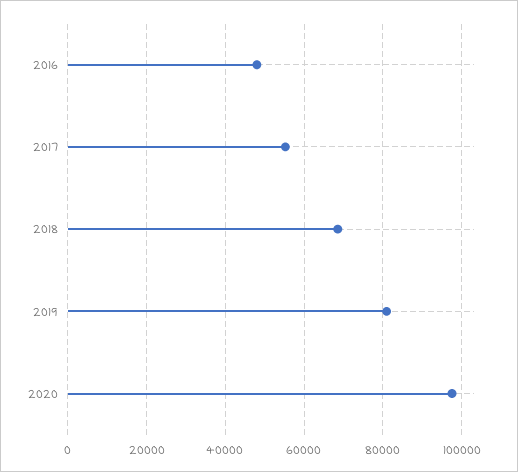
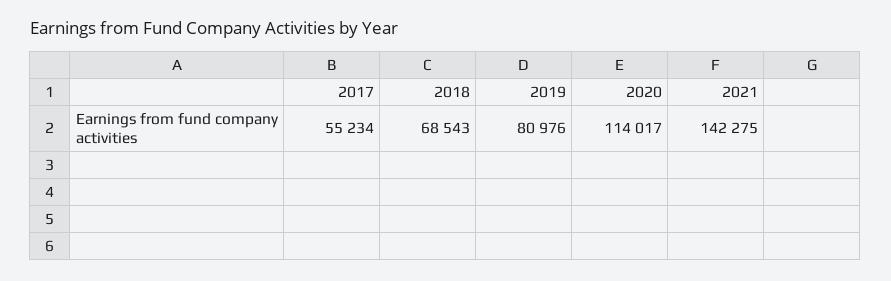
2016: 48000 -> none
2020: 98000 -> 114017
2021: none -> 142275

